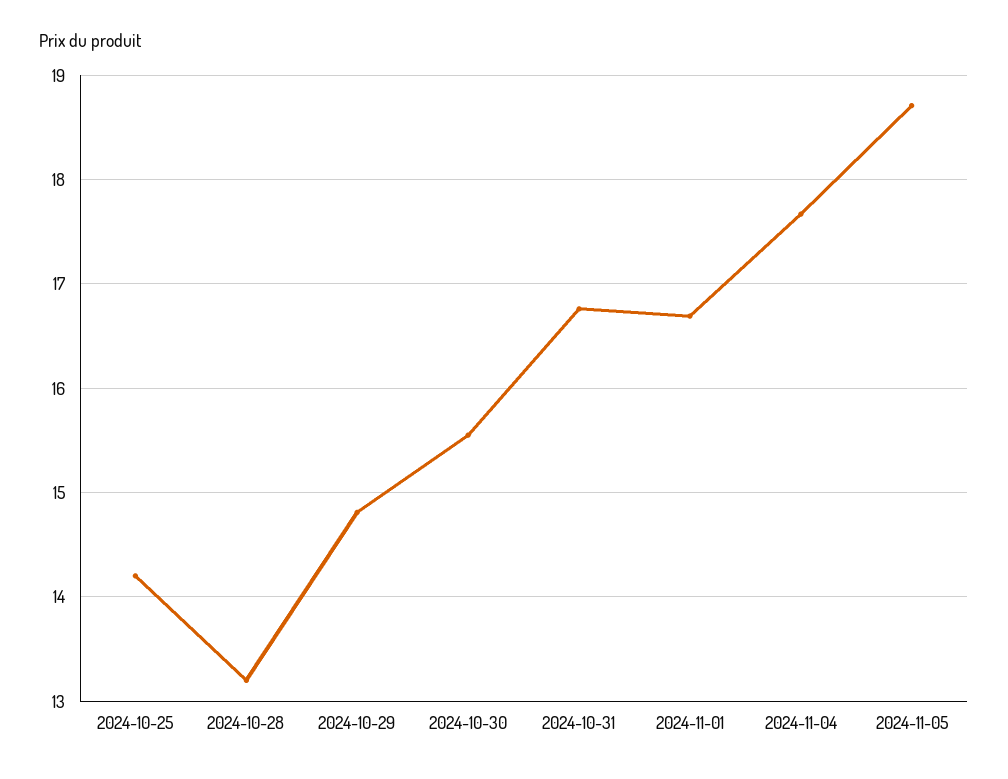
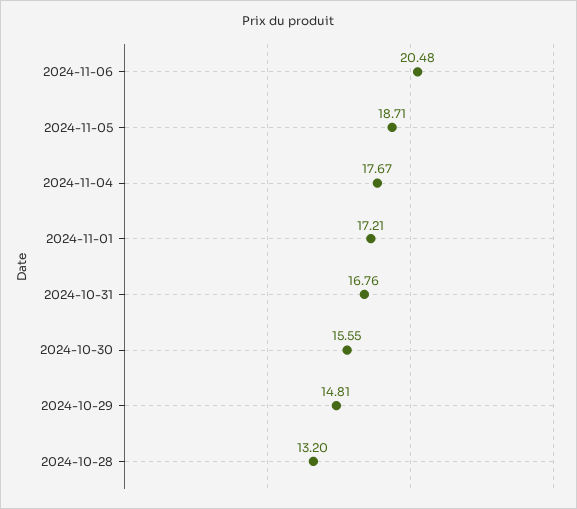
2024-10-25: 14.2 -> none
2024-11-01: 16.7 -> 17.21
2024-11-06: none -> 20.48

